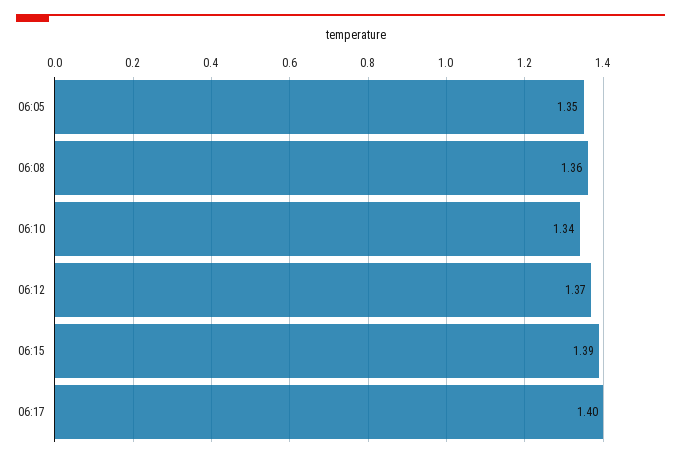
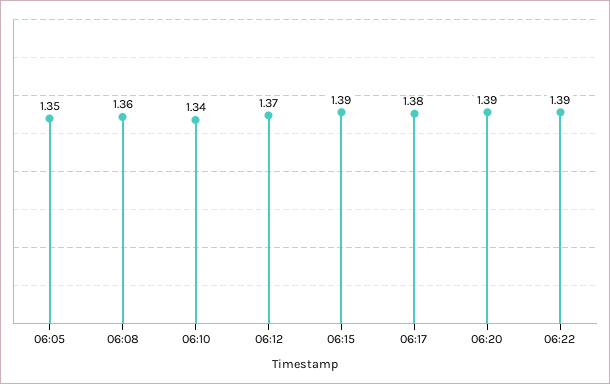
06:17: 1.4 -> 1.38
06:20: none -> 1.39
06:22: none -> 1.39

